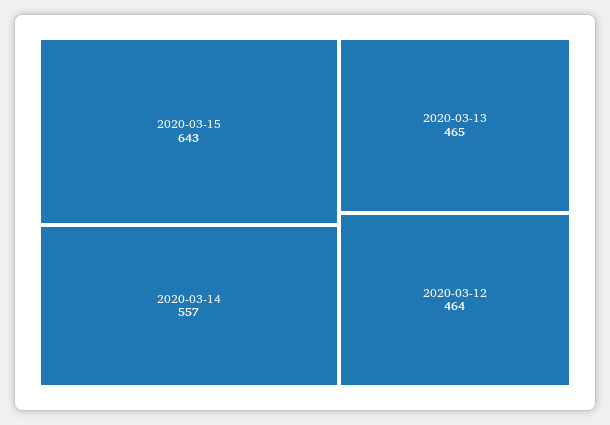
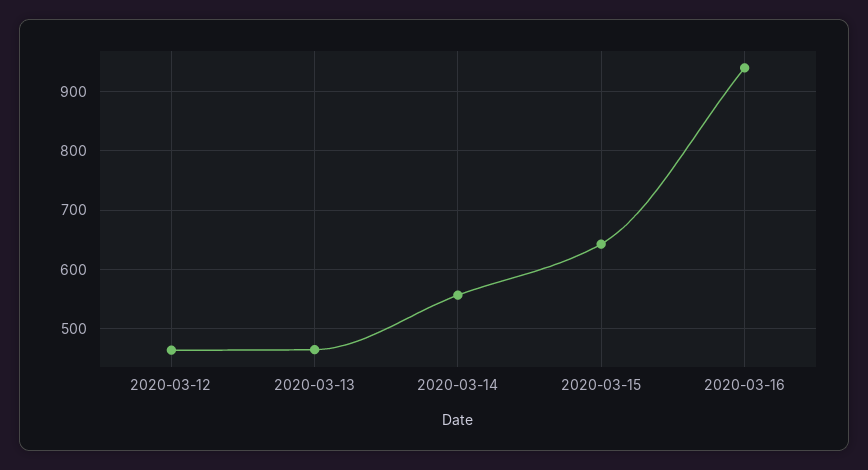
2020-03-16: none -> 940

